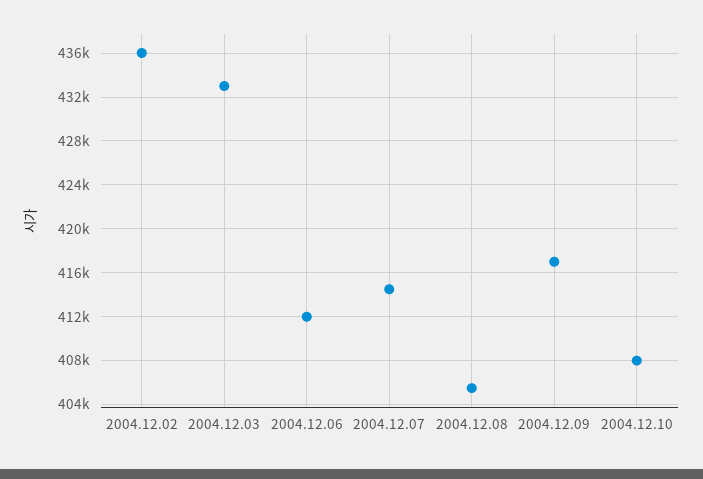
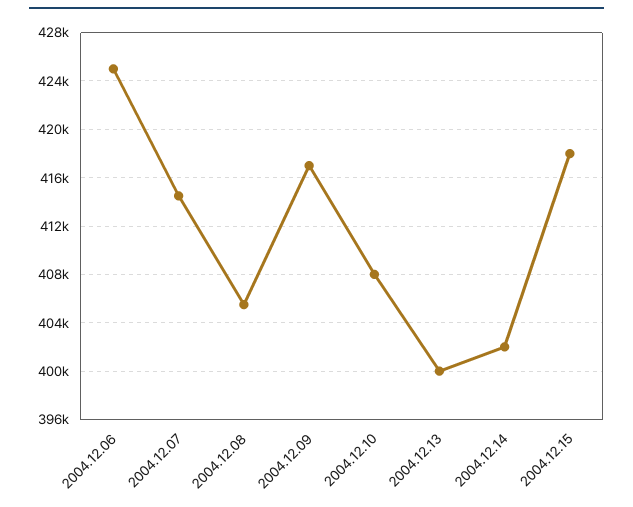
2004.12.02: 436000 -> none
2004.12.03: 433000 -> none
2004.12.06: 412000 -> 425000
2004.12.13: none -> 400000
2004.12.14: none -> 402000
2004.12.15: none -> 418000

